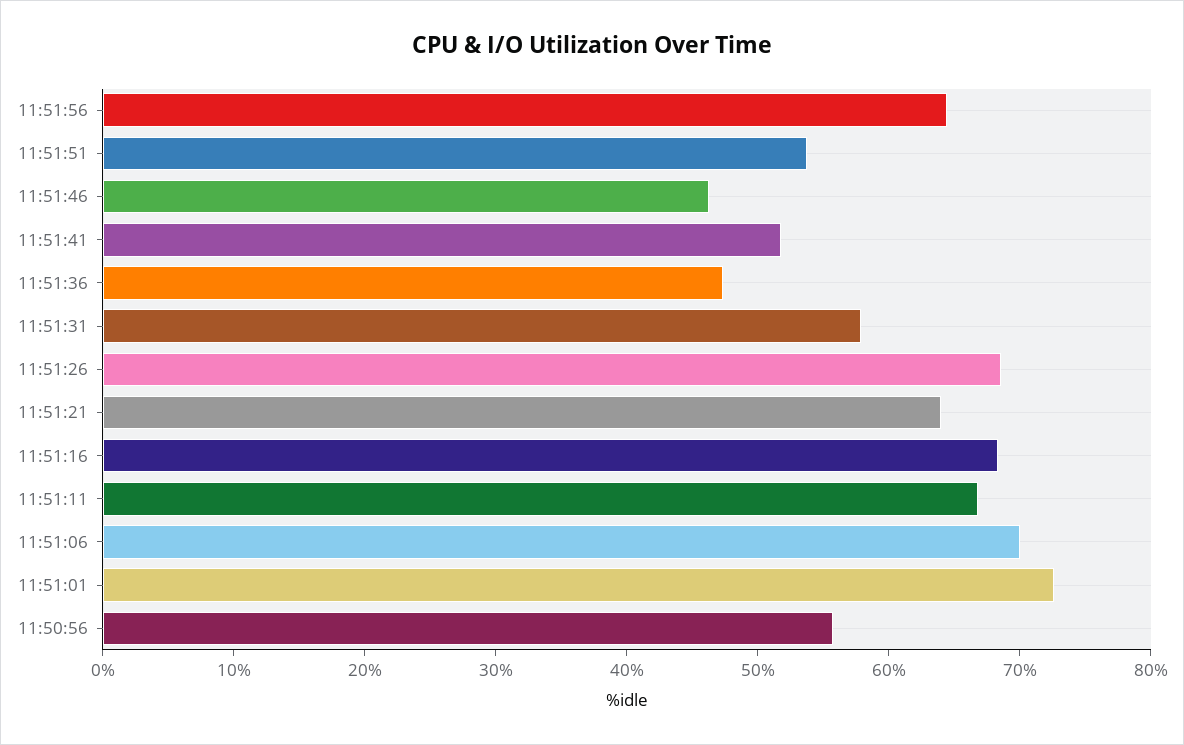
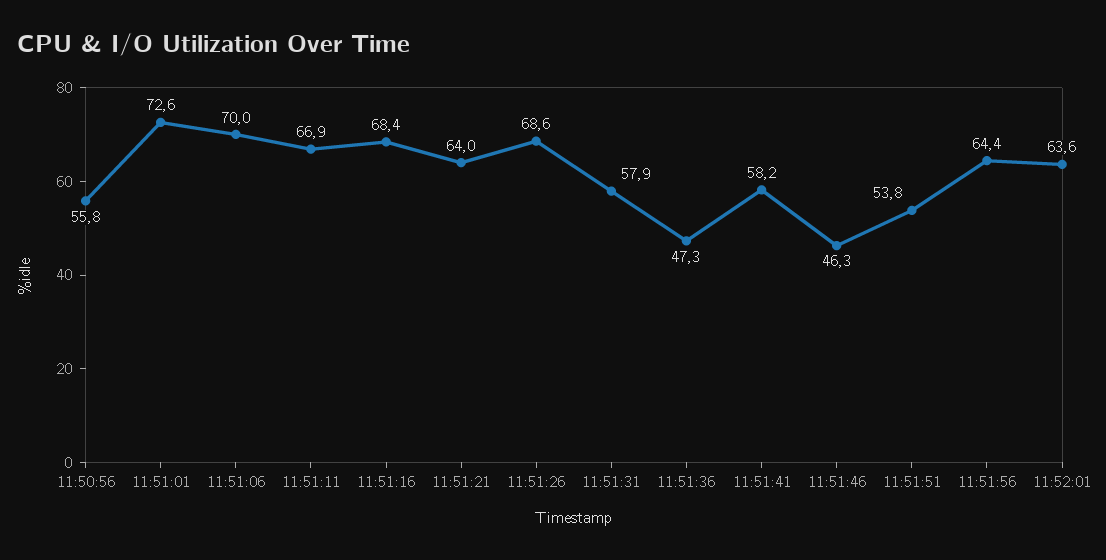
11:51:41: 52 -> 58.2
11:52:01: none -> 63.6

